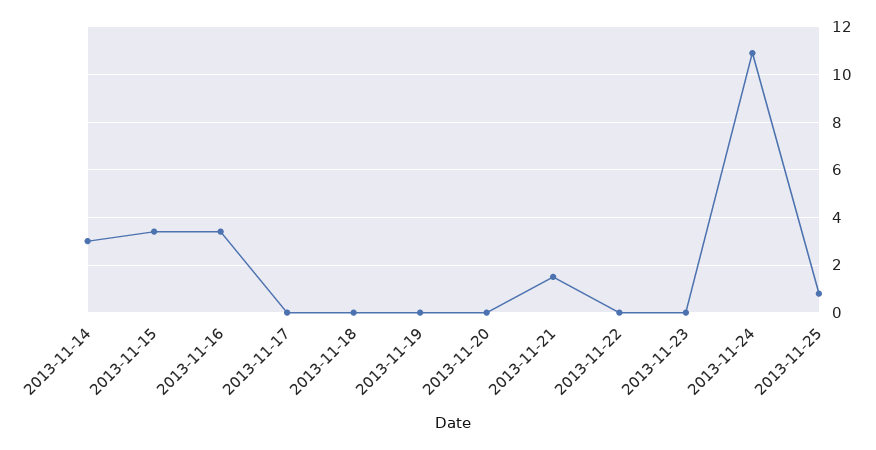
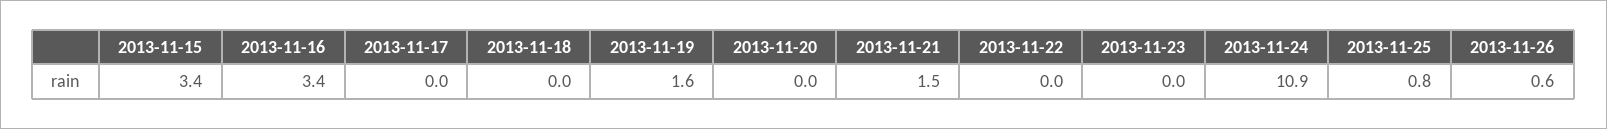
2013-11-14: 3 -> none
2013-11-19: 0 -> 1.6
2013-11-26: none -> 0.6

